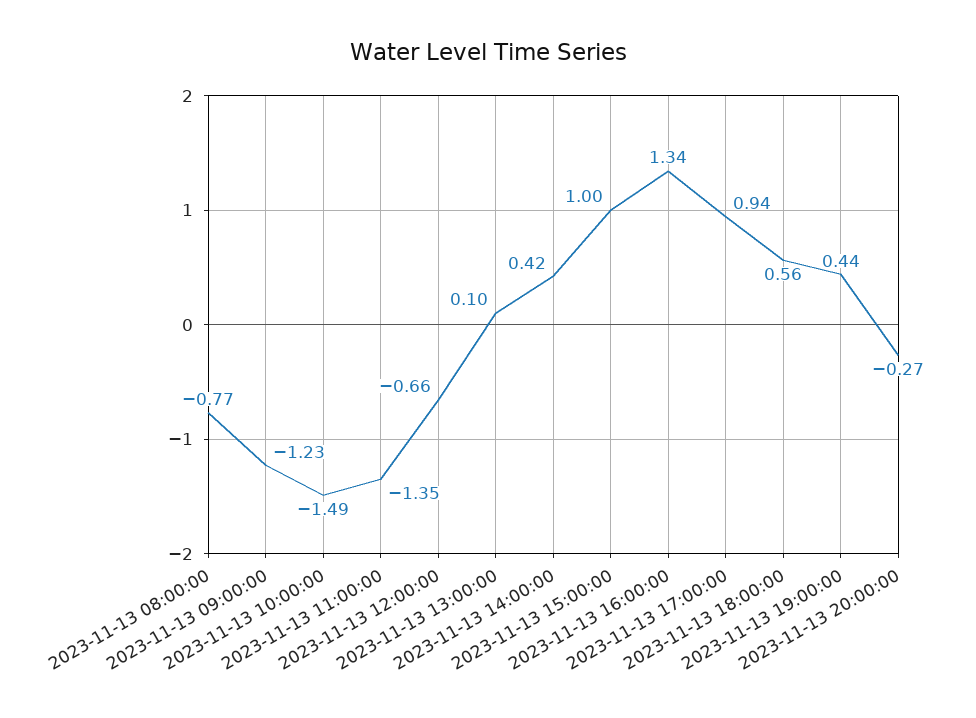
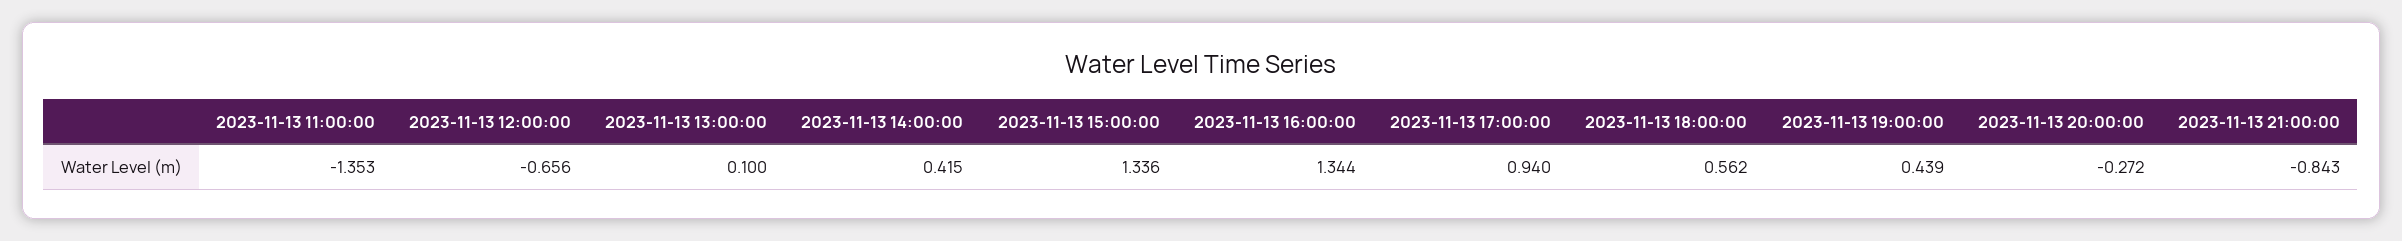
2023-11-13 08:00:00: -0.77 -> none
2023-11-13 09:00:00: -1.23 -> none
2023-11-13 10:00:00: -1.49 -> none
2023-11-13 15:00:00: 1 -> 1.336
2023-11-13 21:00:00: none -> -0.843

